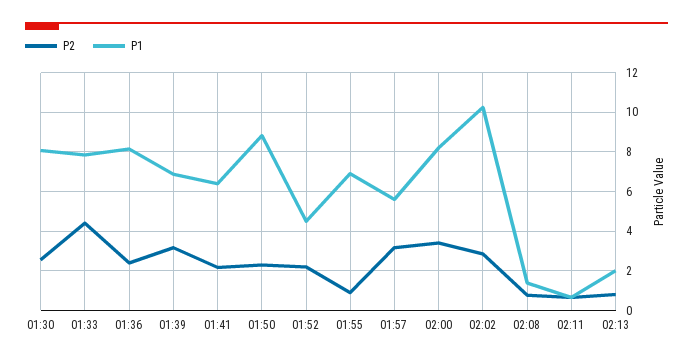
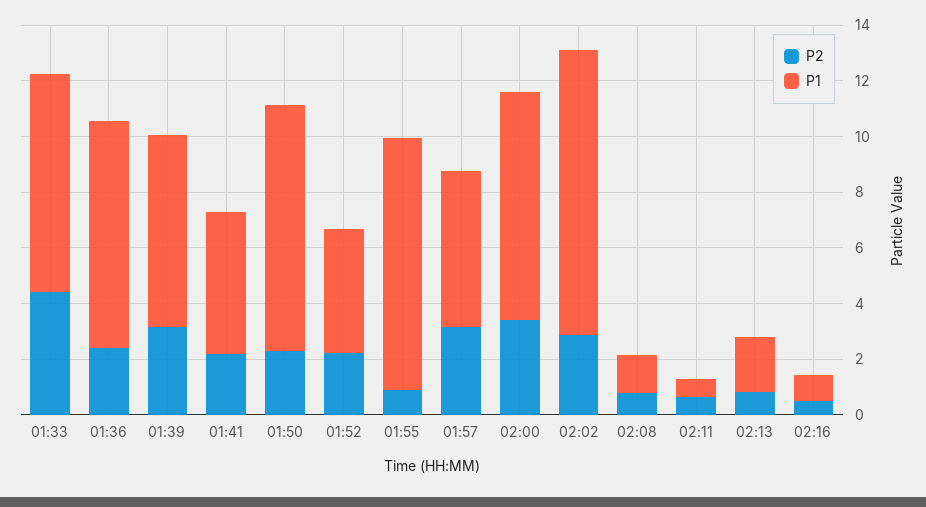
P2, 01:30: 2.5 -> none
P1, 01:30: 8 -> none
P1, 01:41: 6.5 -> 5
P1, 01:55: 7 -> 9
P2, 02:16: none -> 0.5
P1, 02:16: none -> 1

